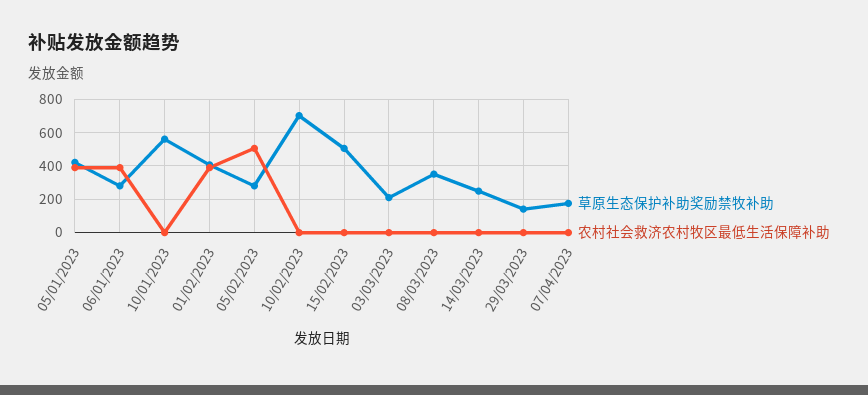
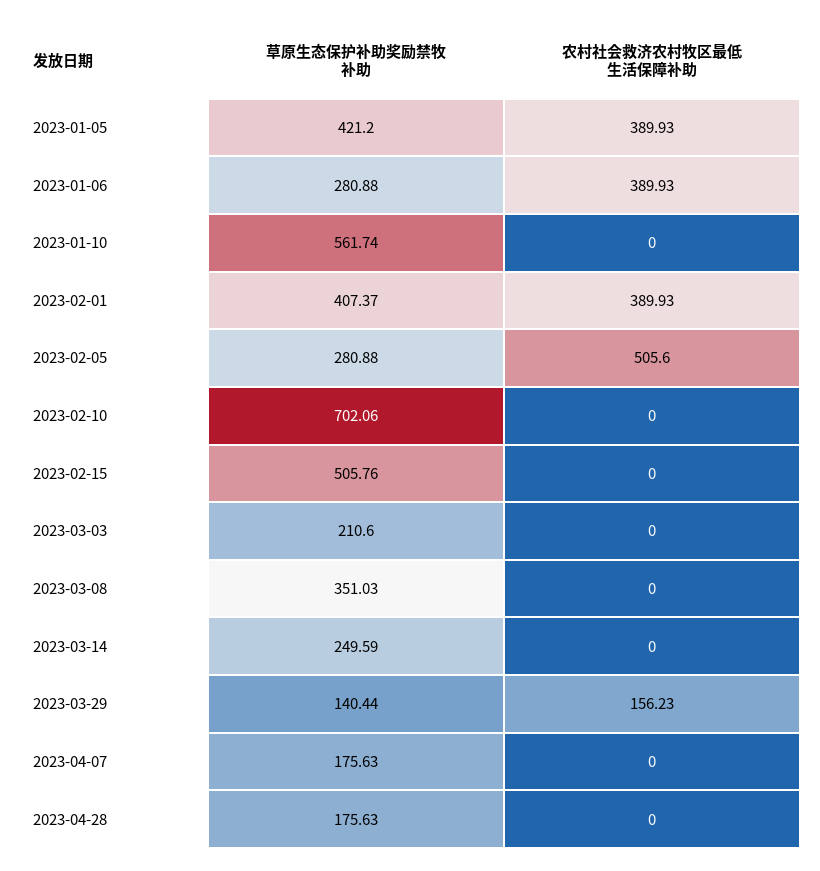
农村社会救济农村牧区最低生活保障补助, 29/03/2023: 0 -> 156.23
草原生态保护补助奖励禁牧补助, 2023-04-28: none -> 175.63
农村社会救济农村牧区最低生活保障补助, 2023-04-28: none -> 0

